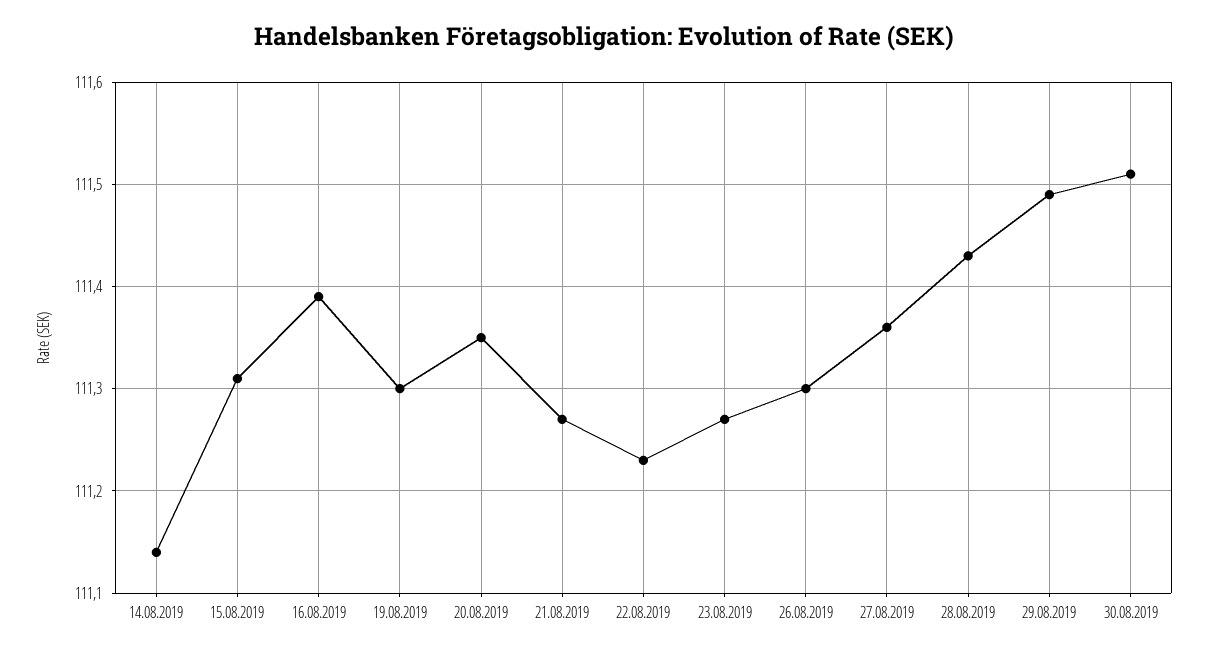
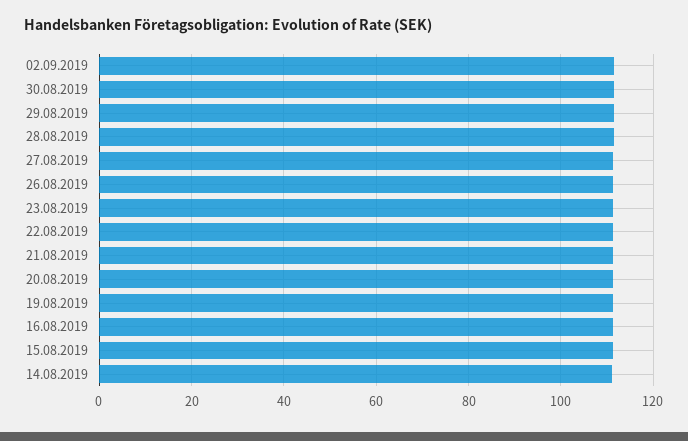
02.09.2019: none -> 112

